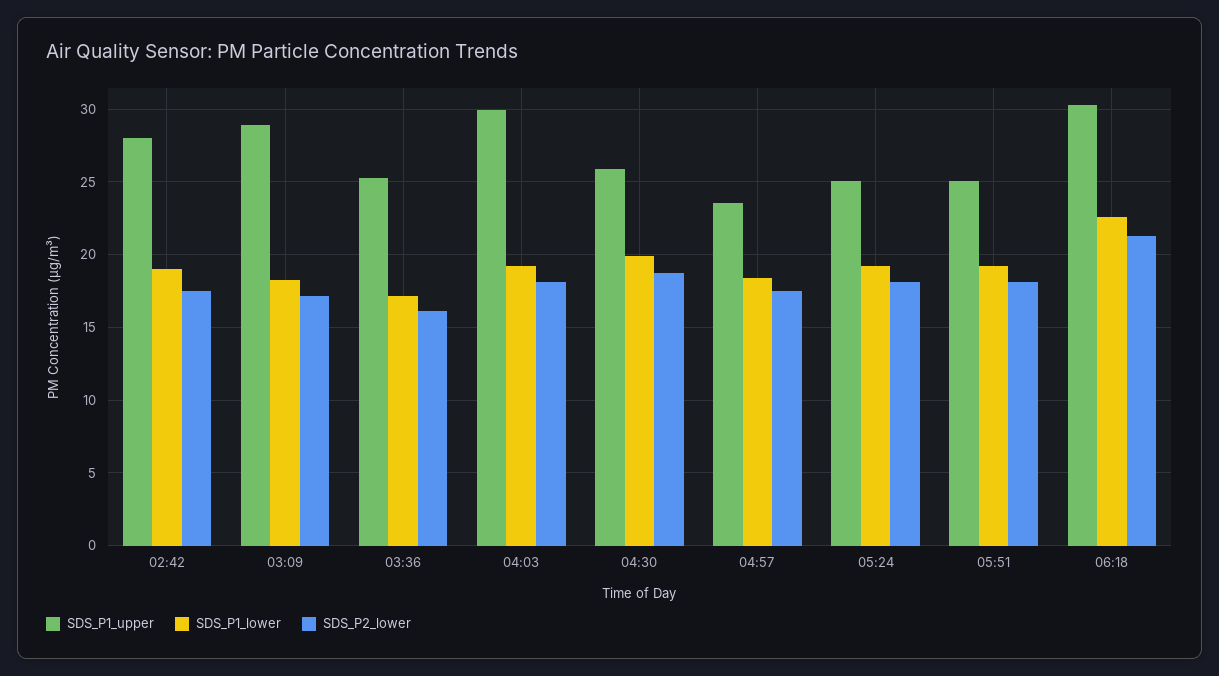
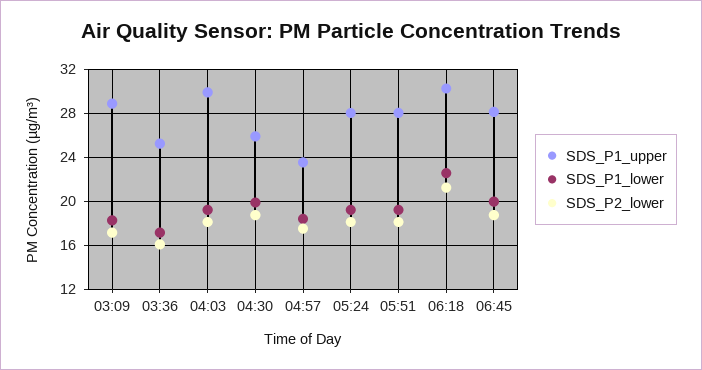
SDS_P1_upper, 02:42: 28 -> none
SDS_P1_lower, 02:42: 19 -> none
SDS_P2_lower, 02:42: 17.5 -> none
SDS_P1_upper, 05:24: 25 -> 28
SDS_P1_upper, 05:51: 25 -> 28
SDS_P1_upper, 06:45: none -> 28
SDS_P1_lower, 06:45: none -> 20
SDS_P2_lower, 06:45: none -> 19

